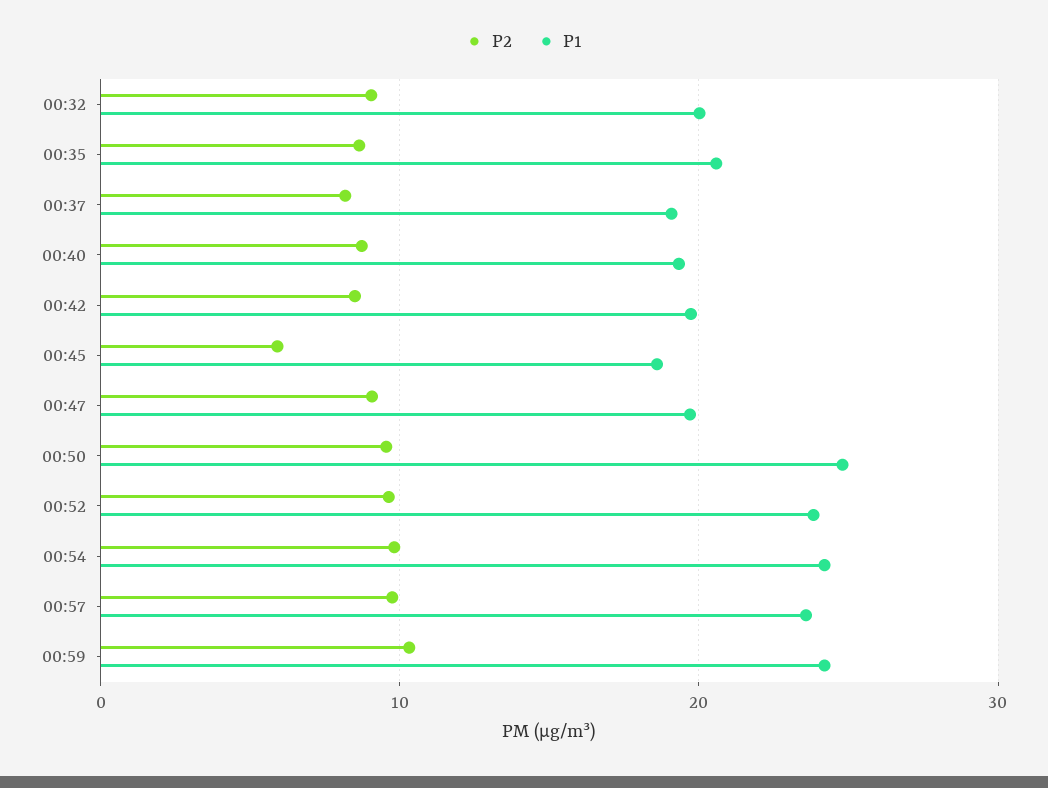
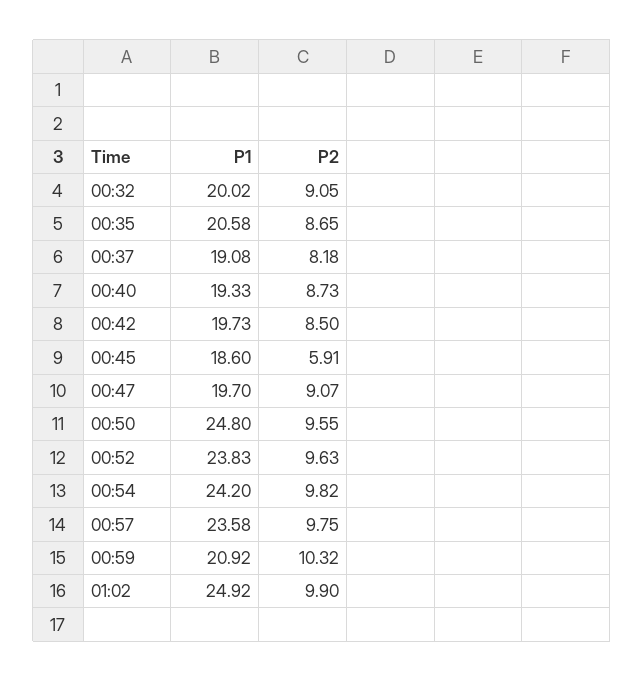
P1, 00:59: 24 -> 20.92
P1, 01:02: none -> 24.92
P2, 01:02: none -> 9.9

